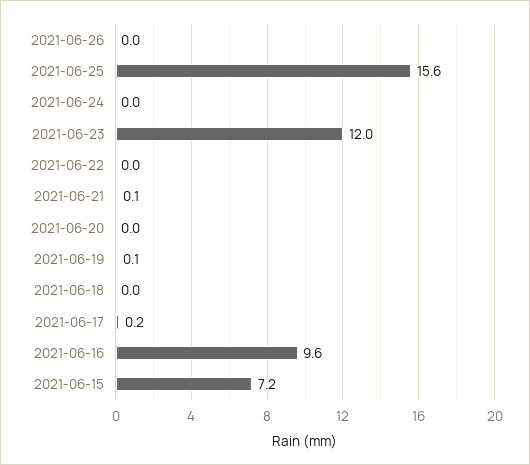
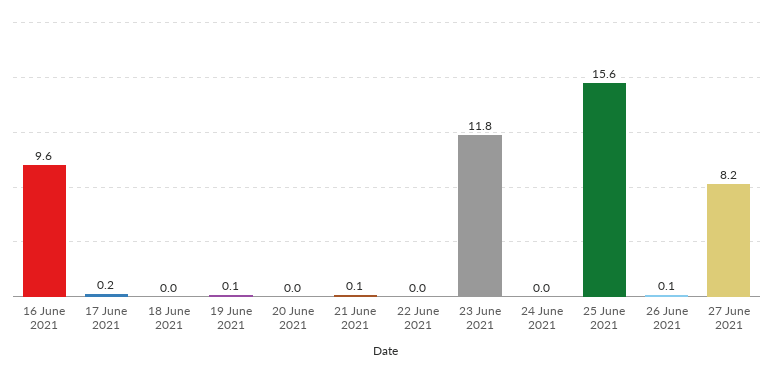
2021-06-26: 0 -> 0.1
2021-06-23: 12 -> 11.8
2021-06-15: 7.2 -> none
27 June 2021: none -> 8.2

